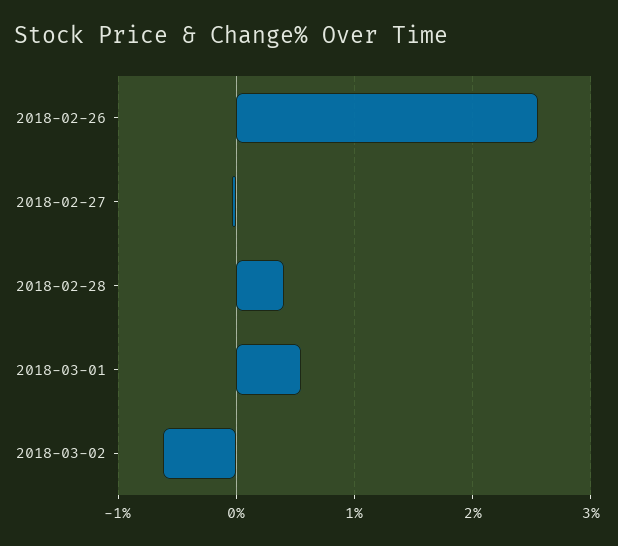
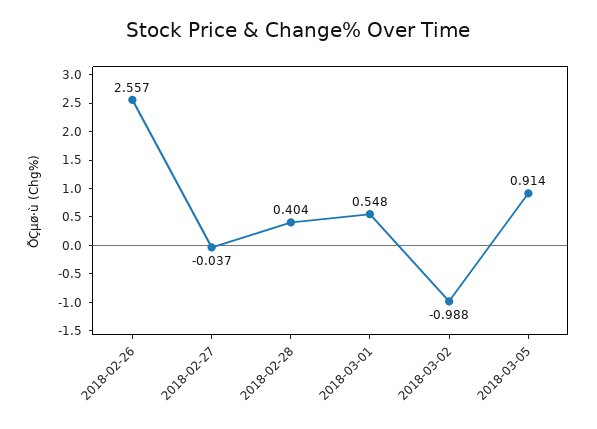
2018-03-02: -0.6 -> -0.988
2018-03-05: none -> 0.914

